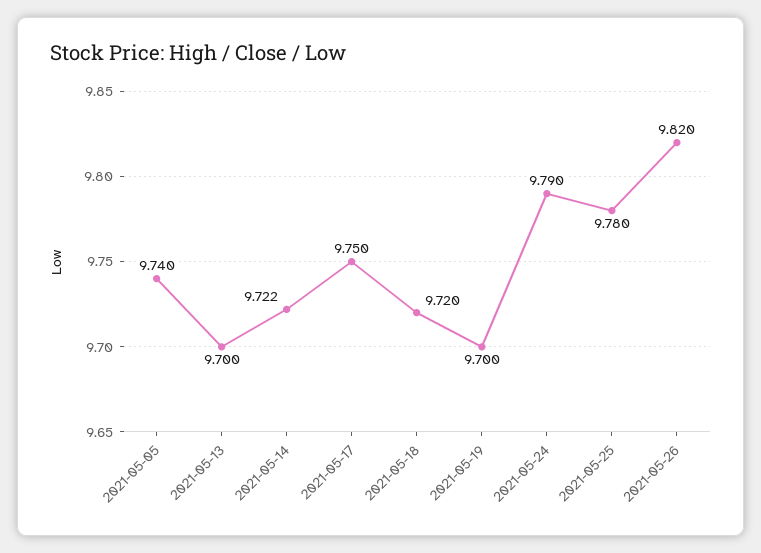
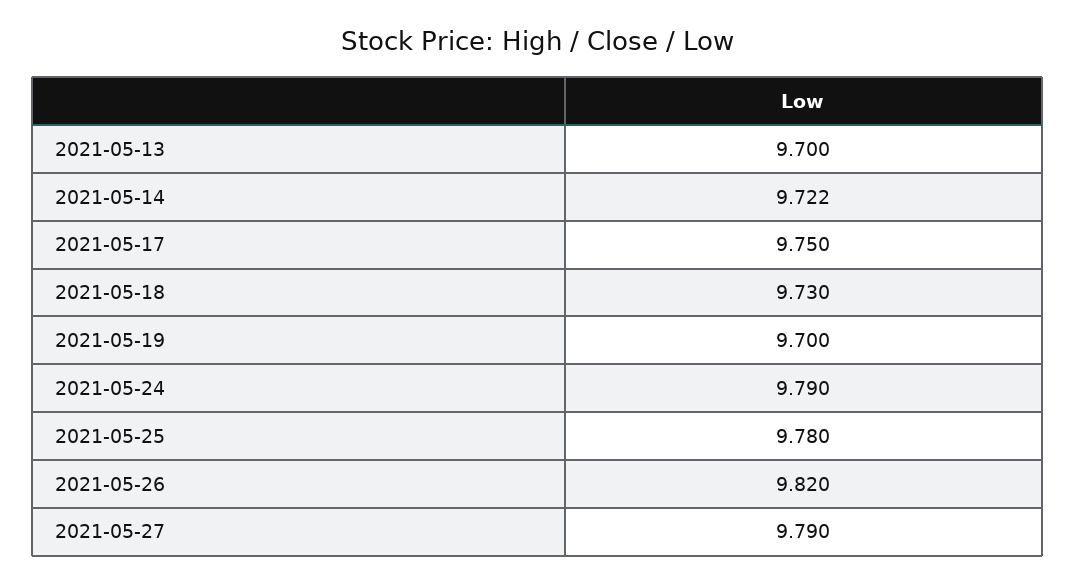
2021-05-05: 9.74 -> none
2021-05-18: 9.72 -> 9.73
2021-05-27: none -> 9.79

